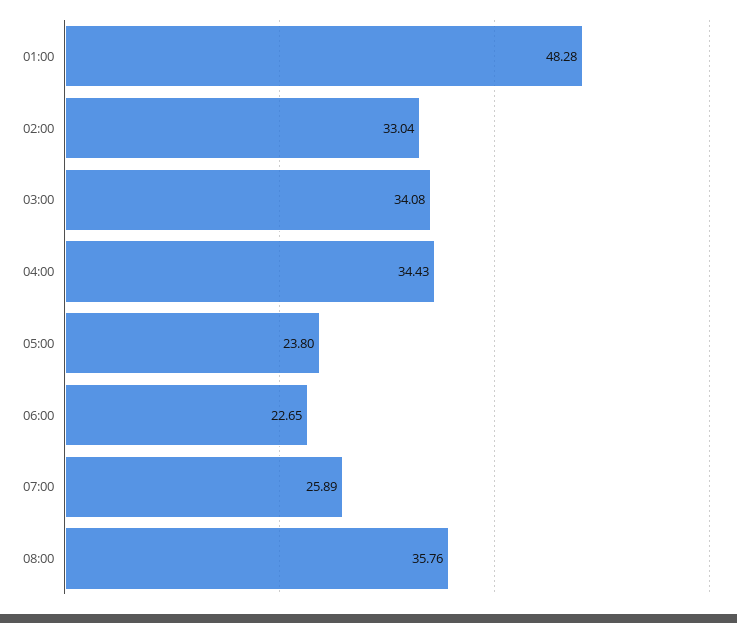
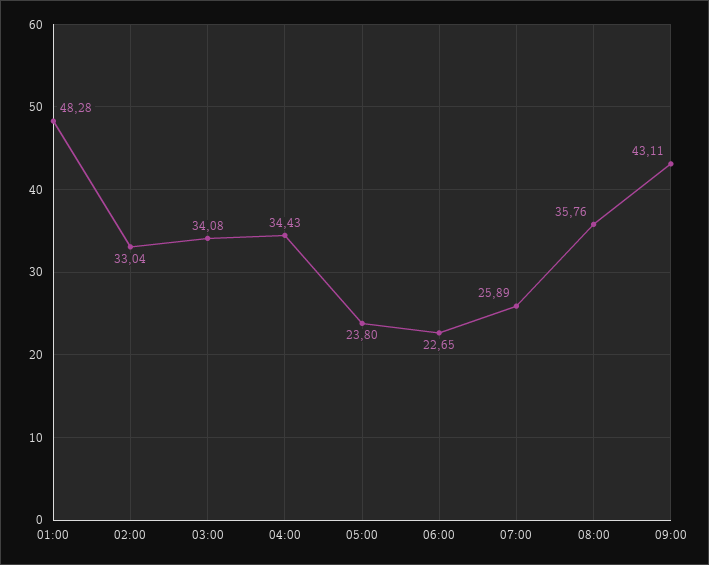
09:00: none -> 43.11

